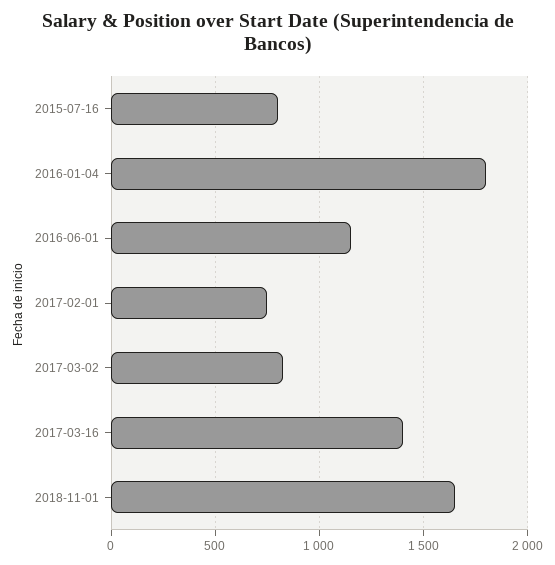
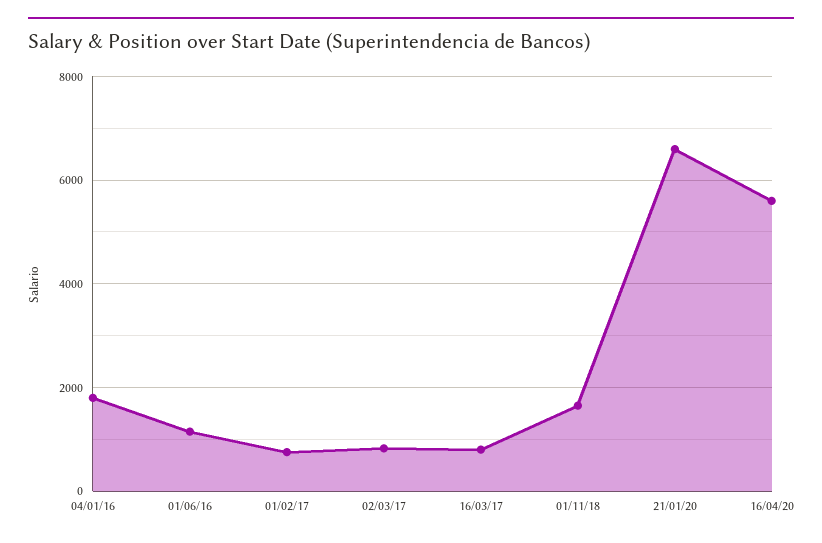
2015-07-16: 800 -> none
2017-03-16: 1400 -> 800
21/01/20: none -> 6600
16/04/20: none -> 5600

